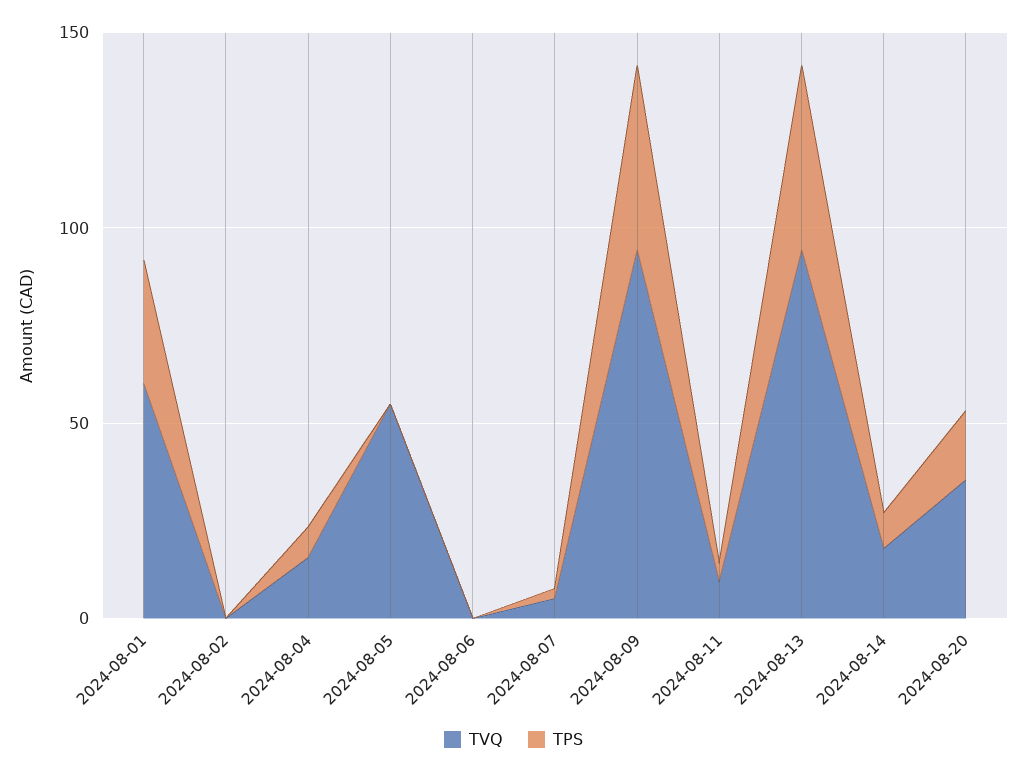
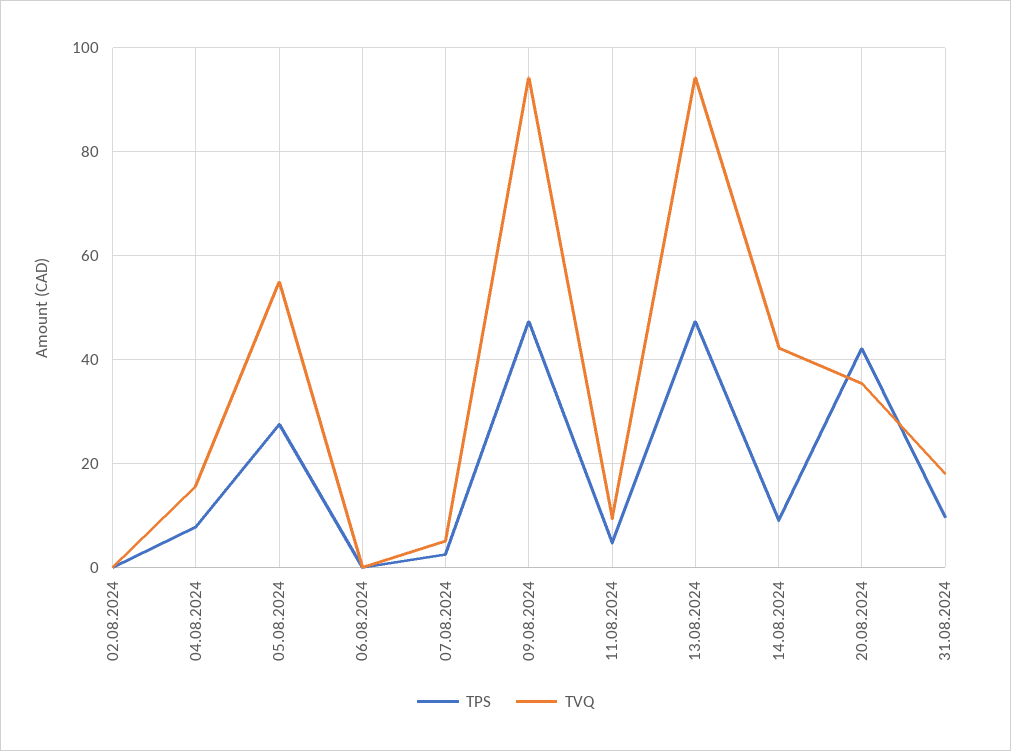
TVQ, 2024-08-01: 60 -> none
TPS, 2024-08-01: 30 -> none
TPS, 2024-08-05: 0 -> 28
TVQ, 2024-08-14: 20 -> 42
TPS, 2024-08-20: 20 -> 42
TPS, 31.08.2024: none -> 10
TVQ, 31.08.2024: none -> 18

